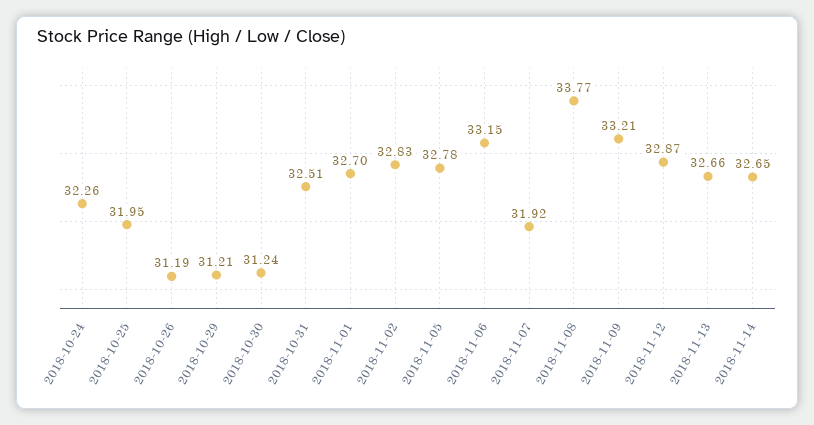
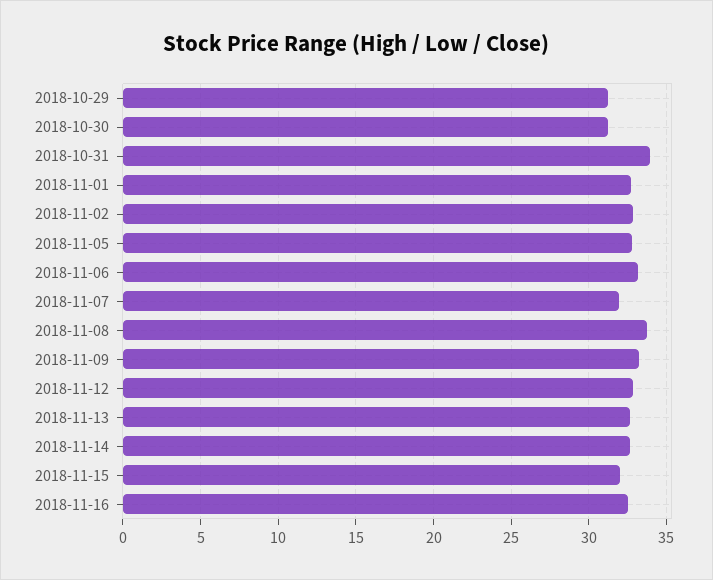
2018-10-24: 32.26 -> none
2018-10-25: 31.95 -> none
2018-10-26: 31.19 -> none
2018-10-31: 32.51 -> 34
2018-11-15: none -> 32
2018-11-16: none -> 32.5

